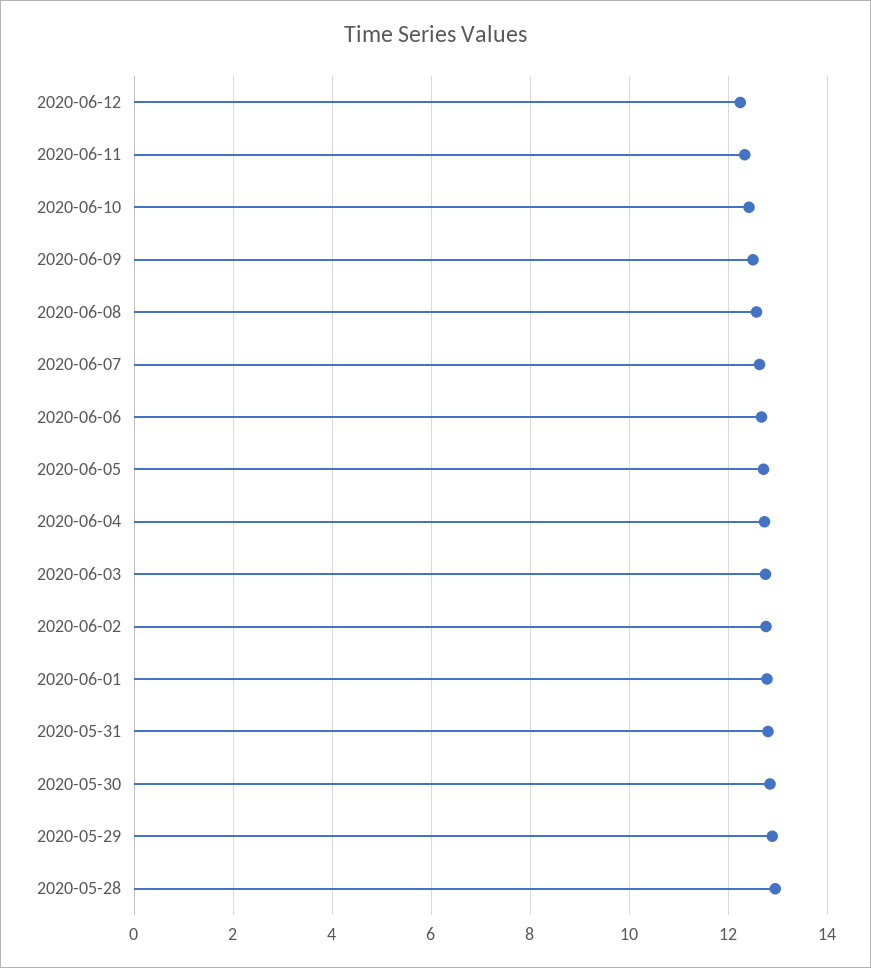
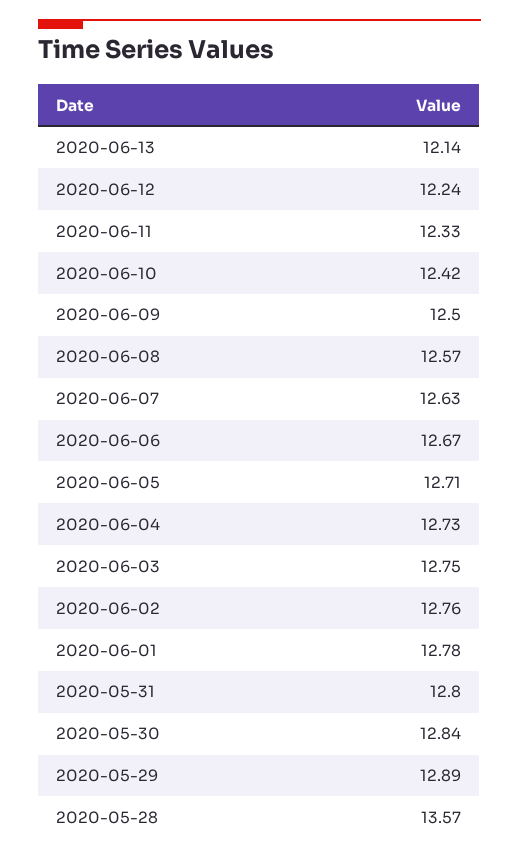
2020-05-28: 13 -> 13.57
2020-06-13: none -> 12.14

